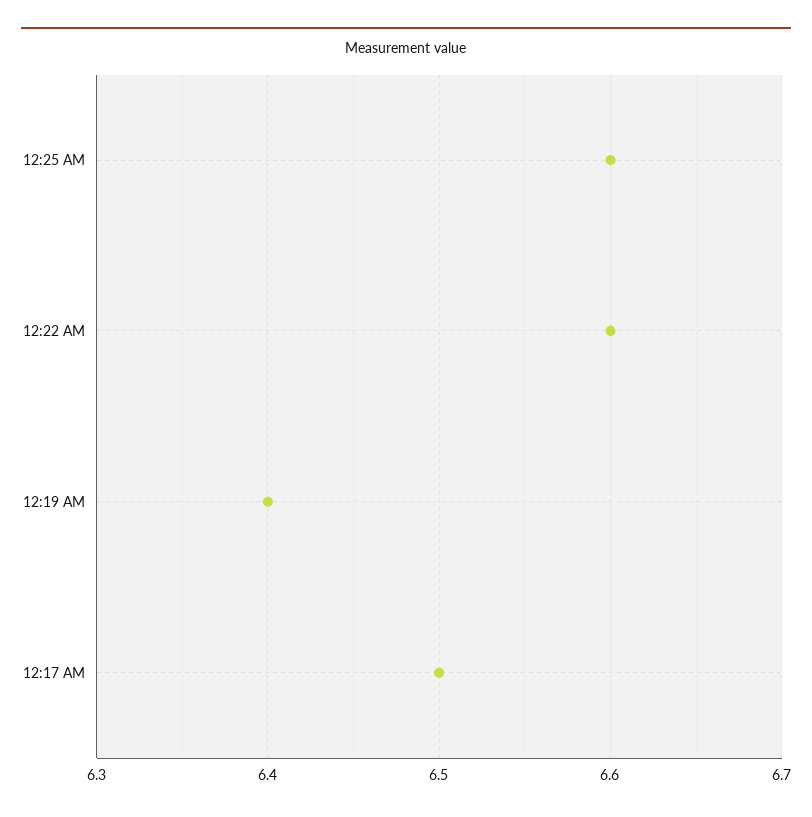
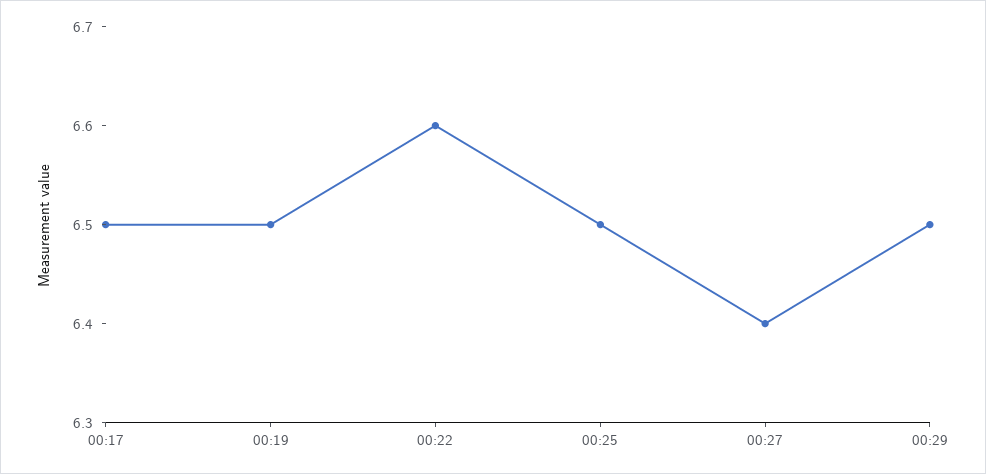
12:25 AM: 6.6 -> 6.5
12:19 AM: 6.4 -> 6.5
00:27: none -> 6.4
00:29: none -> 6.5

